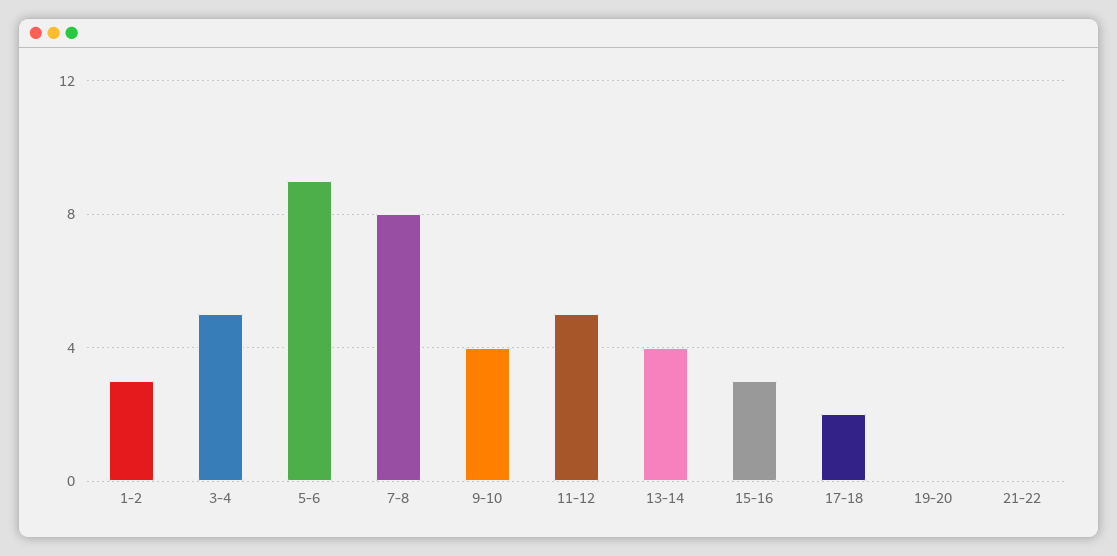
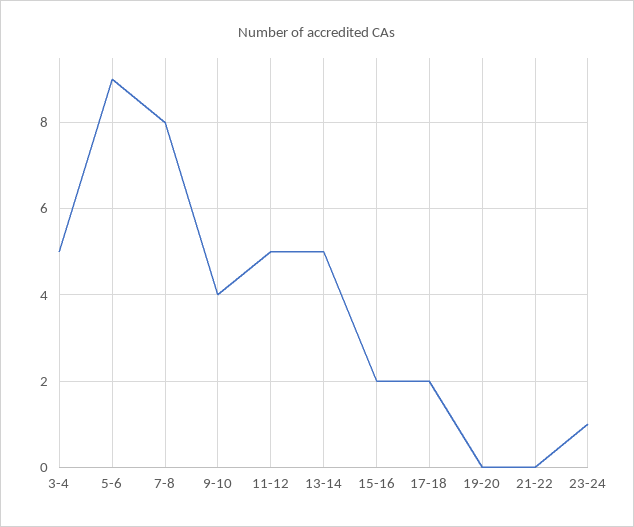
1-2: 3 -> none
13-14: 4 -> 5
15-16: 3 -> 2
23-24: none -> 1

